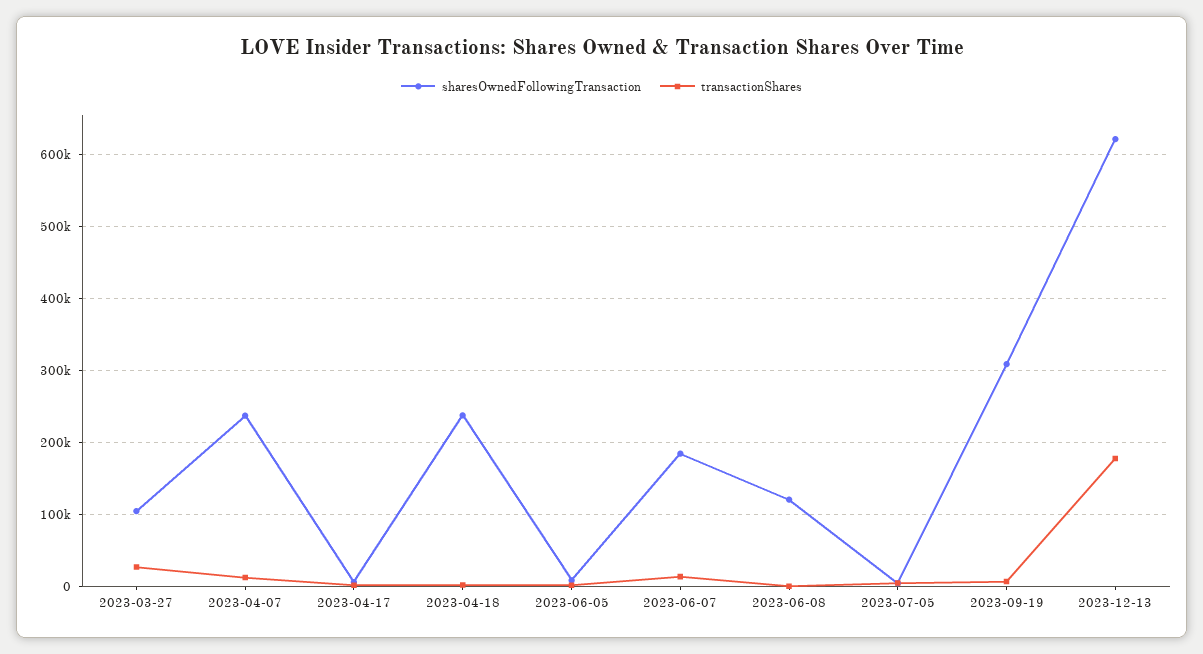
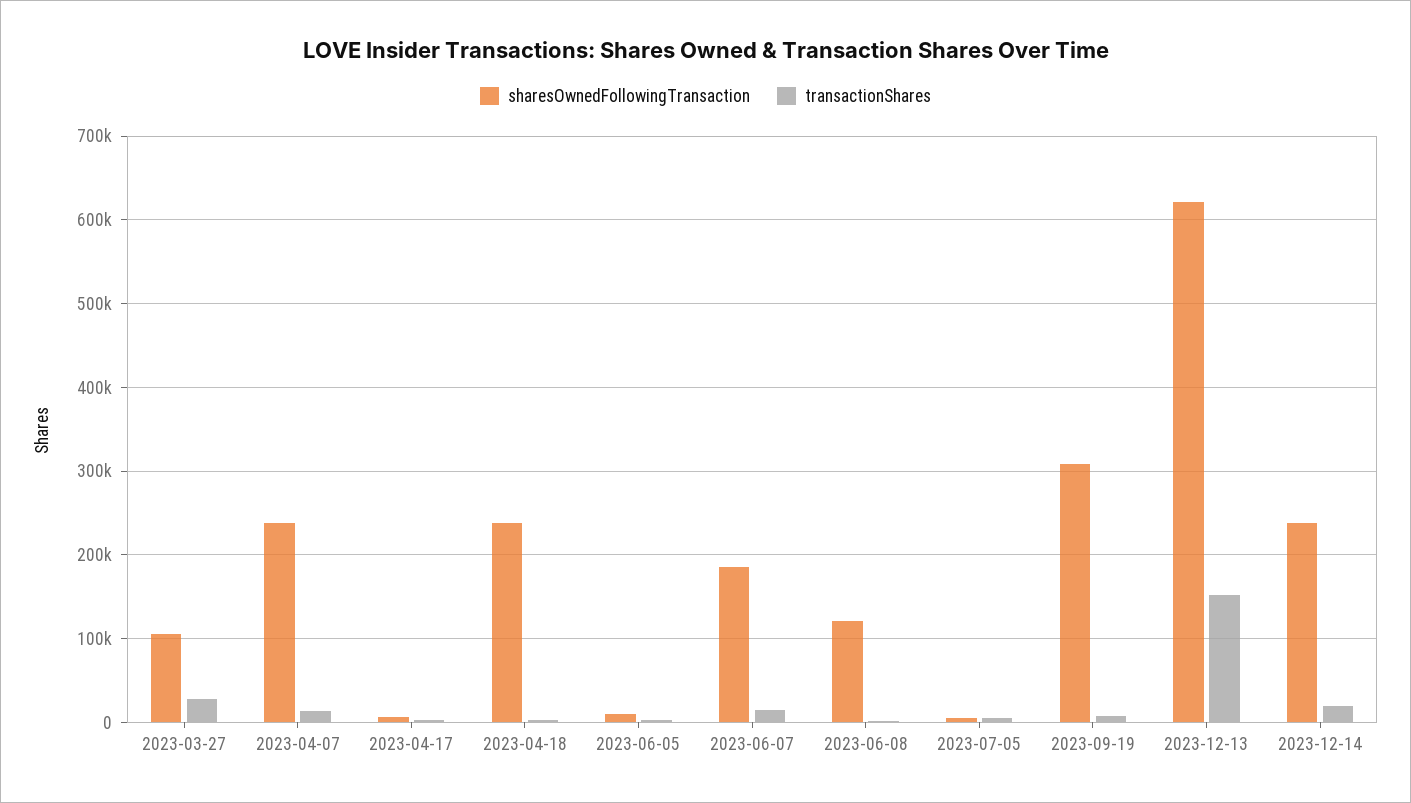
transactionShares, 2023-12-13: 180000 -> 150000
sharesOwnedFollowingTransaction, 2023-12-14: none -> 240000
transactionShares, 2023-12-14: none -> 20000

